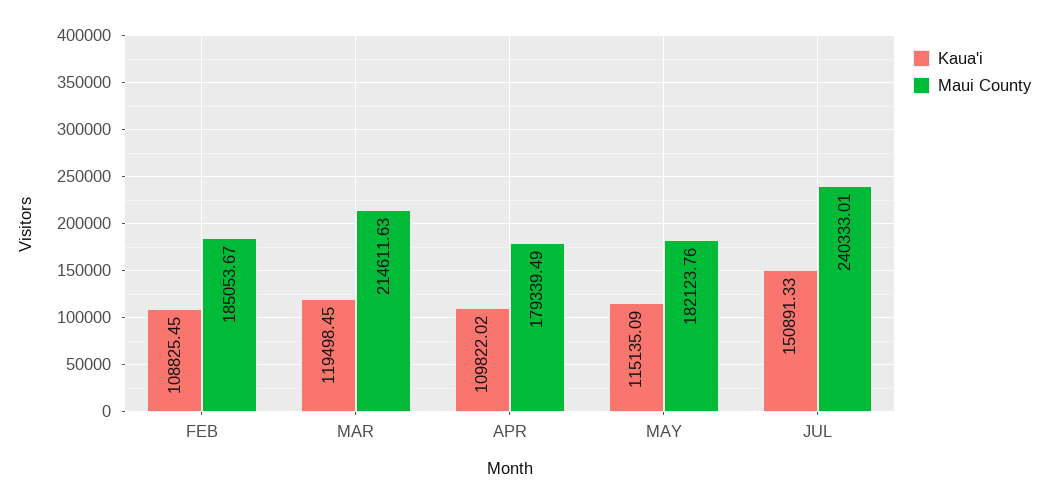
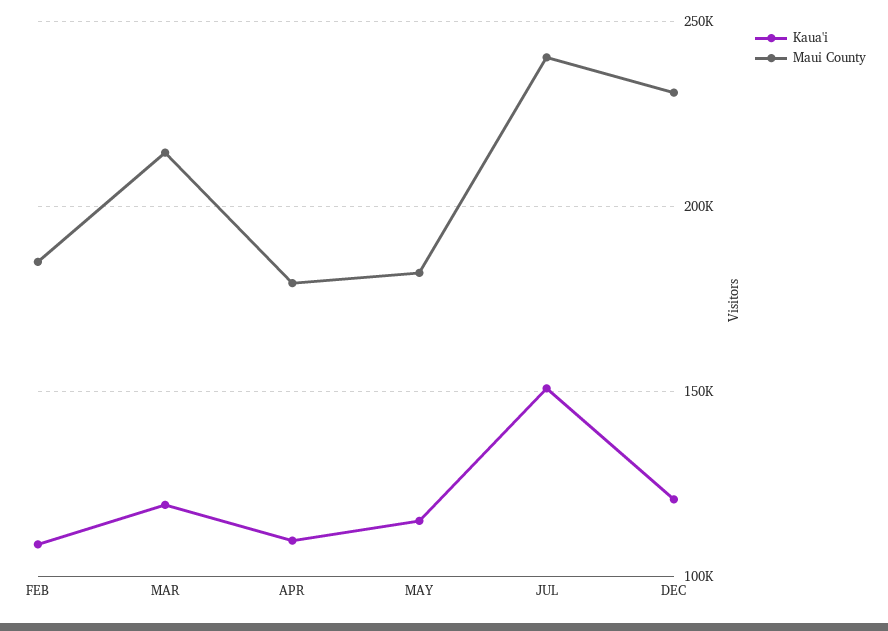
Kaua'i, DEC: none -> 120000
Maui County, DEC: none -> 230000

